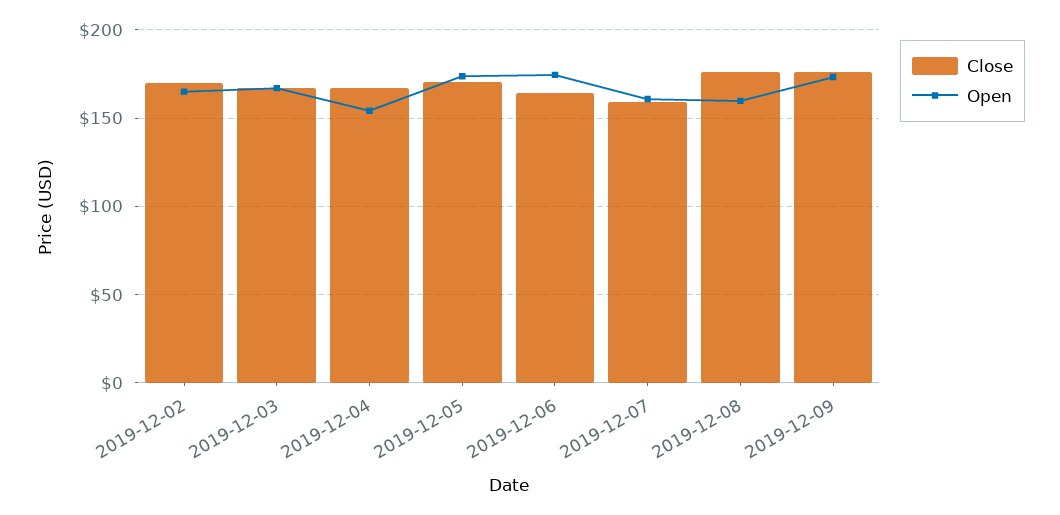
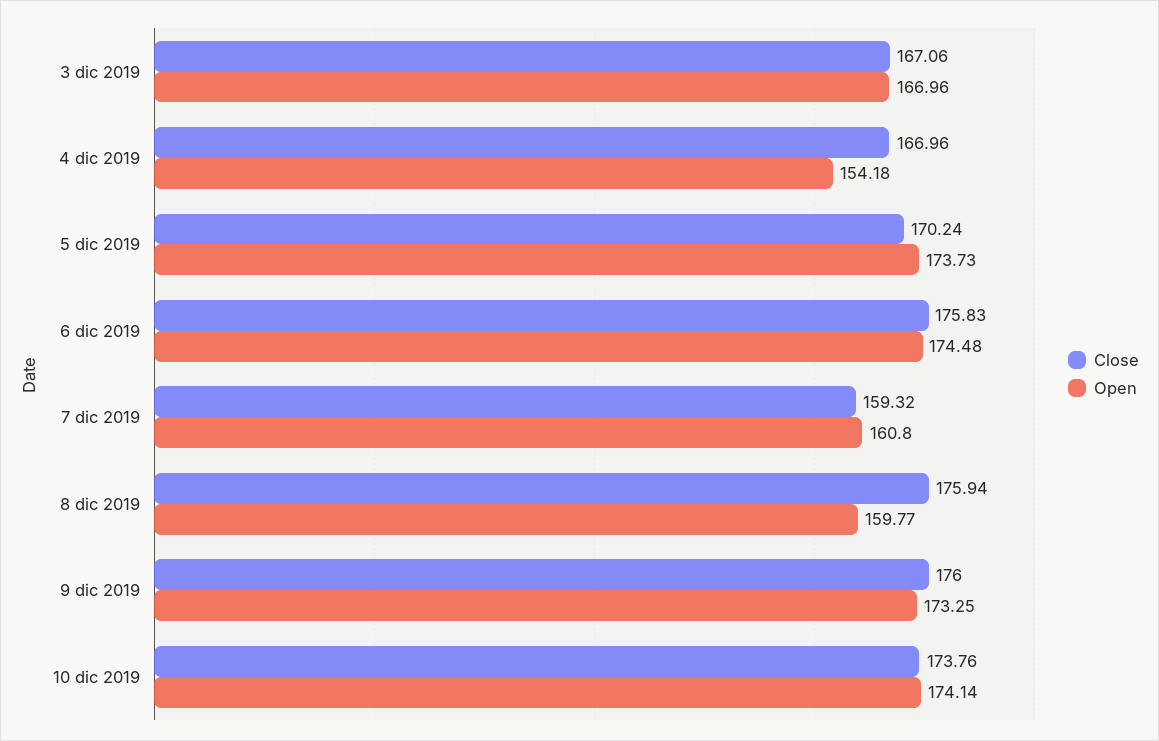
Close, 2019-12-02: 170 -> none
Open, 2019-12-02: 165 -> none
Close, 2019-12-06: 165 -> 175.83
Close, 10 dic 2019: none -> 173.76
Open, 10 dic 2019: none -> 174.14

